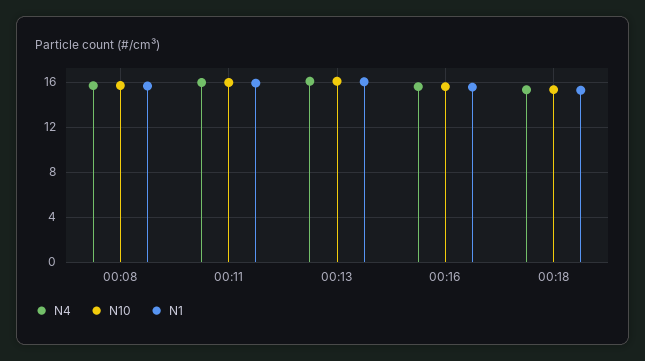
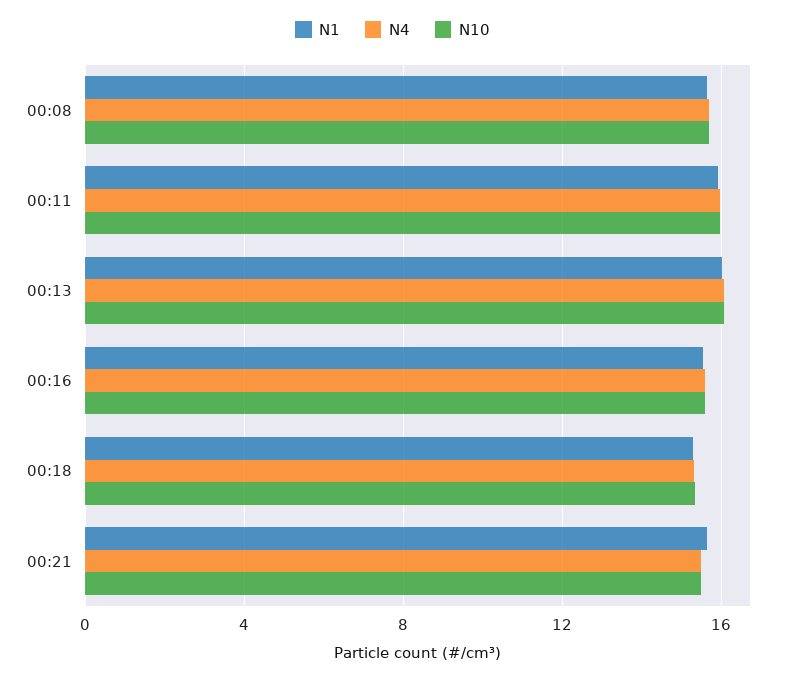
N1, 00:21: none -> 15.5
N4, 00:21: none -> 15.5
N10, 00:21: none -> 15.5

